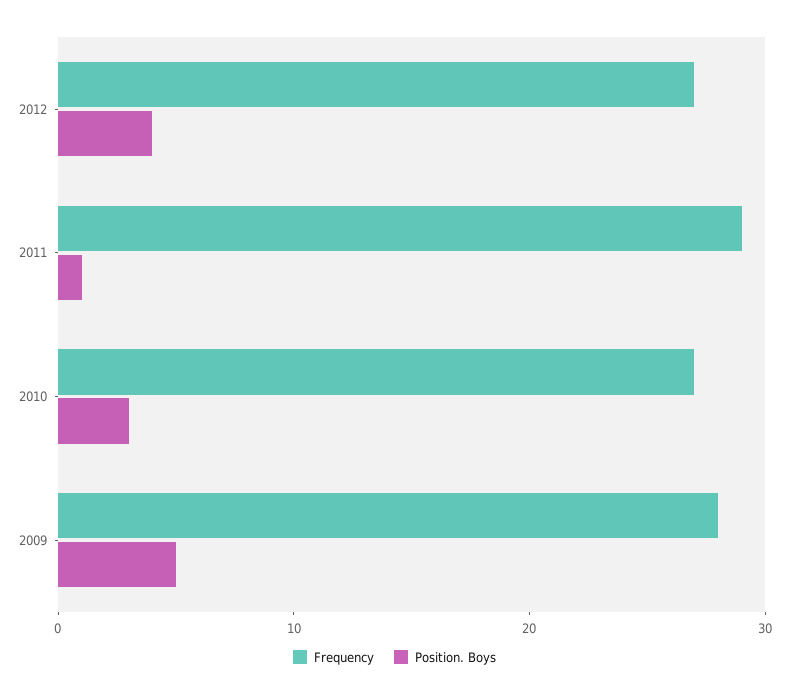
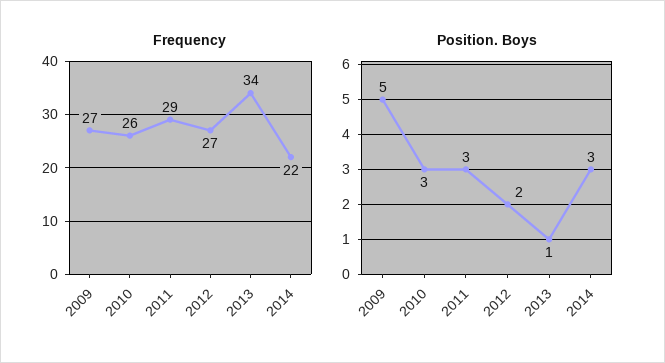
Position. Boys, 2012: 4 -> 2
Position. Boys, 2011: 1 -> 3
Frequency, 2010: 27 -> 26
Frequency, 2009: 28 -> 27
Frequency, 2013: none -> 34
Frequency, 2014: none -> 22
Position. Boys, 2013: none -> 1
Position. Boys, 2014: none -> 3

